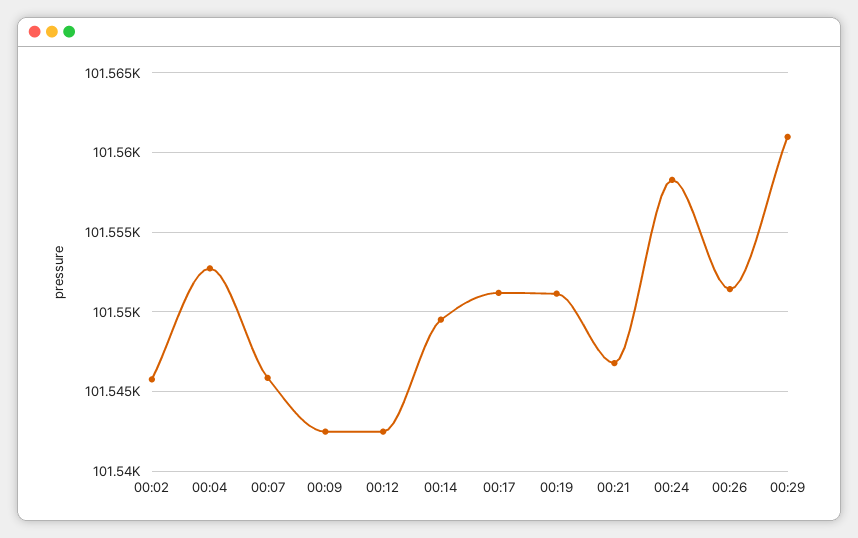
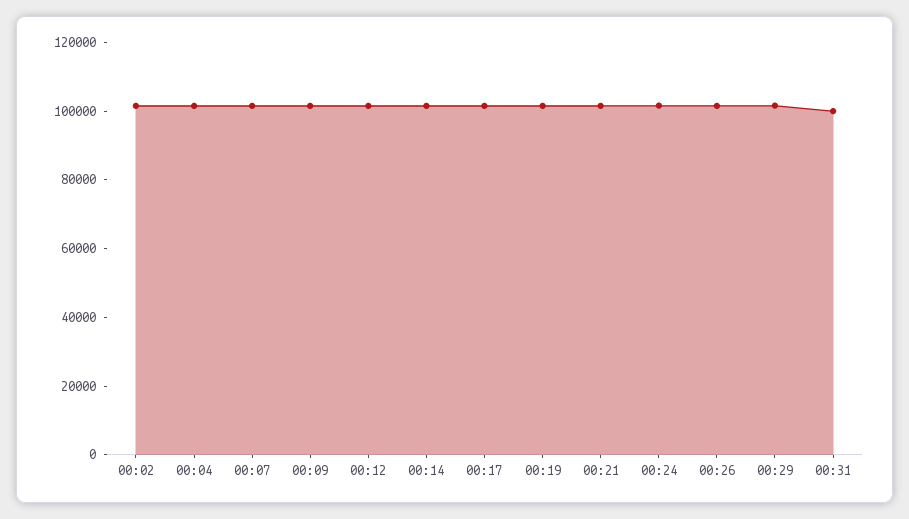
00:31: none -> 100000

